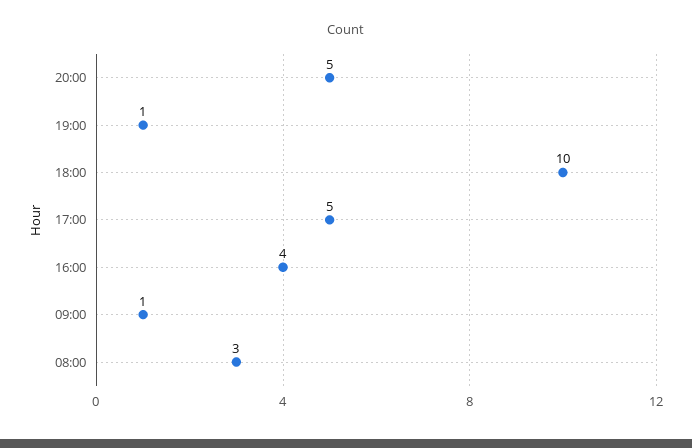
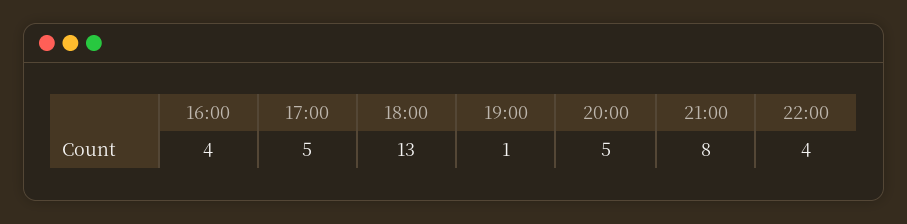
18:00: 10 -> 13
09:00: 1 -> none
08:00: 3 -> none
21:00: none -> 8
22:00: none -> 4

